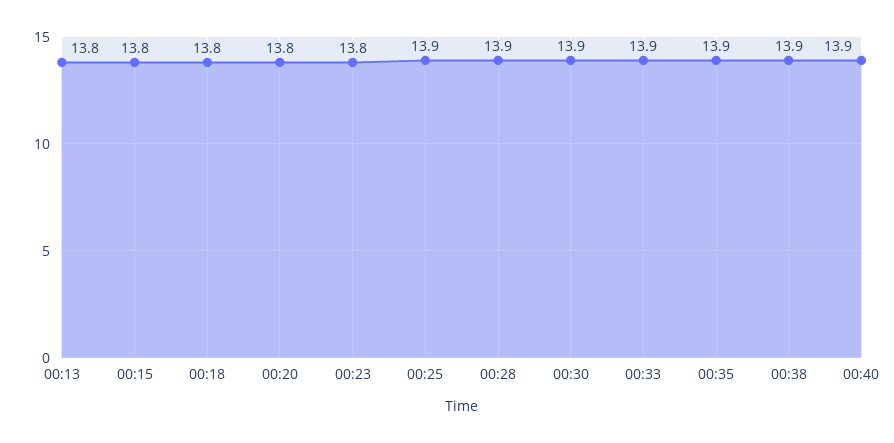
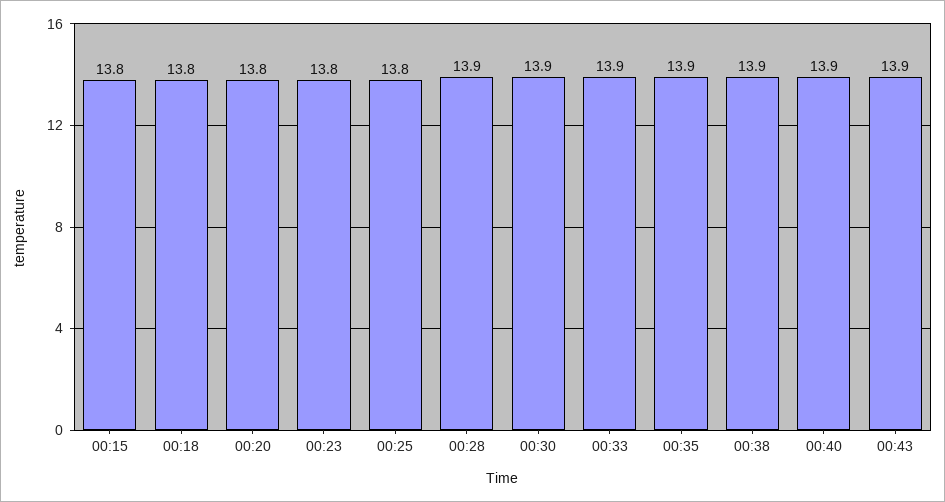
00:13: 13.8 -> none
00:25: 13.9 -> 13.8
00:43: none -> 13.9

